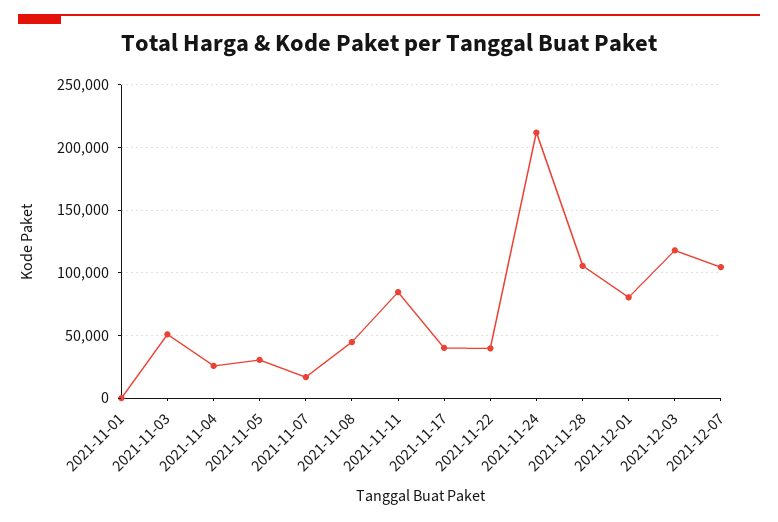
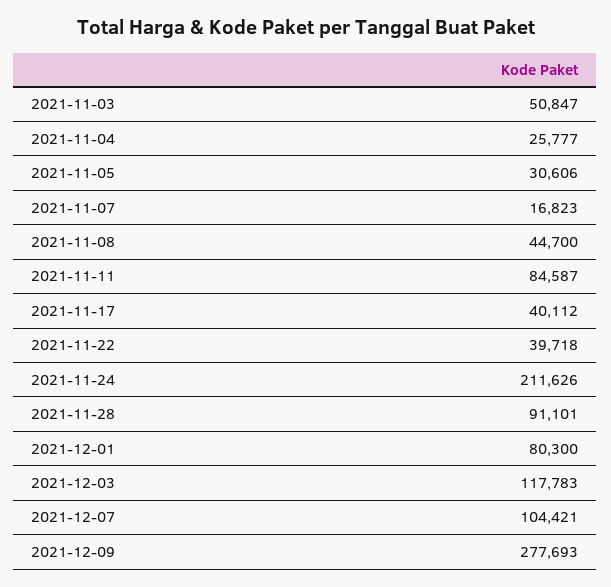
2021-11-01: 0 -> none
2021-11-28: 105000 -> 91101
2021-12-09: none -> 277693

